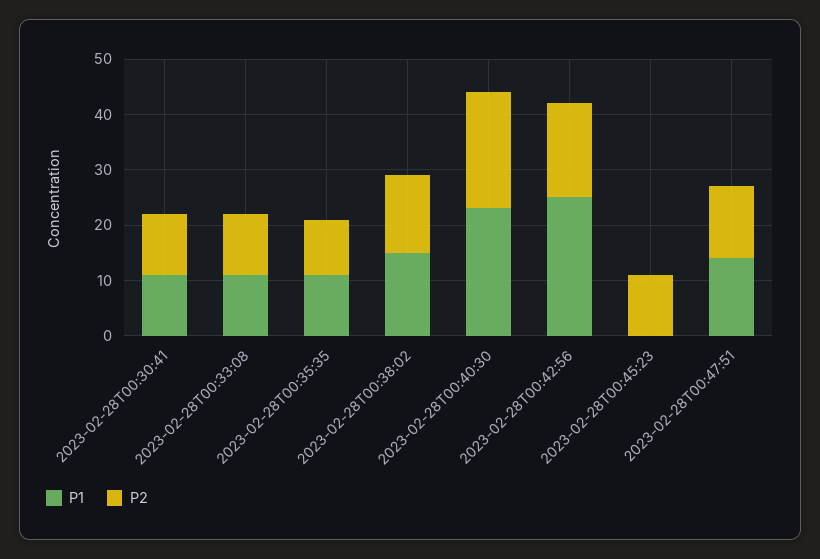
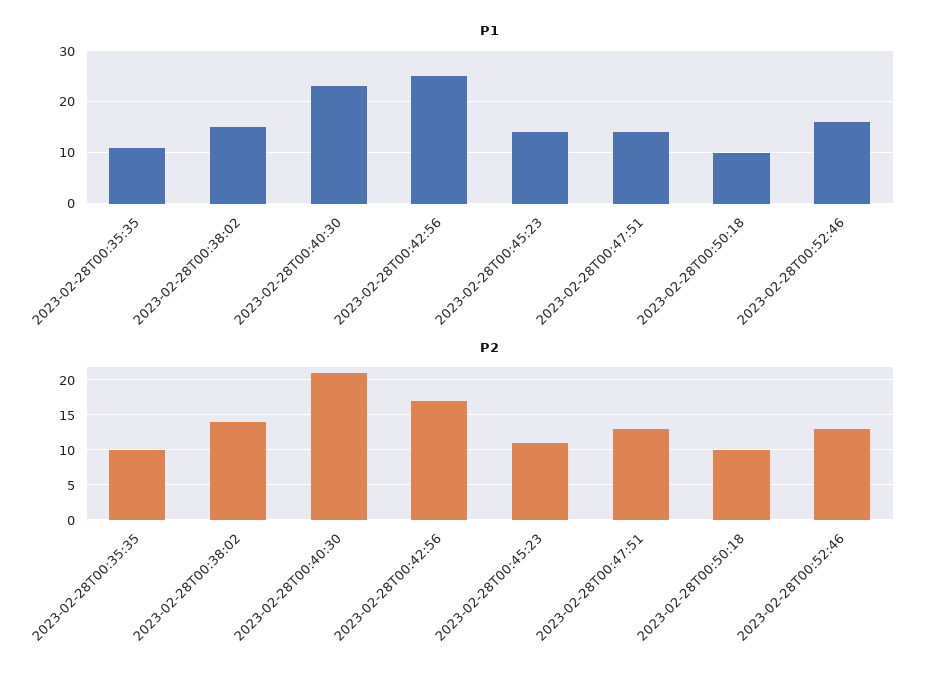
P1, 2023-02-28T00:30:41: 10 -> none
P2, 2023-02-28T00:30:41: 10 -> none
P1, 2023-02-28T00:33:08: 10 -> none
P2, 2023-02-28T00:33:08: 10 -> none
P1, 2023-02-28T00:45:23: 0 -> 15
P1, 2023-02-28T00:50:18: none -> 10
P1, 2023-02-28T00:52:46: none -> 15
P2, 2023-02-28T00:50:18: none -> 10
P2, 2023-02-28T00:52:46: none -> 13

